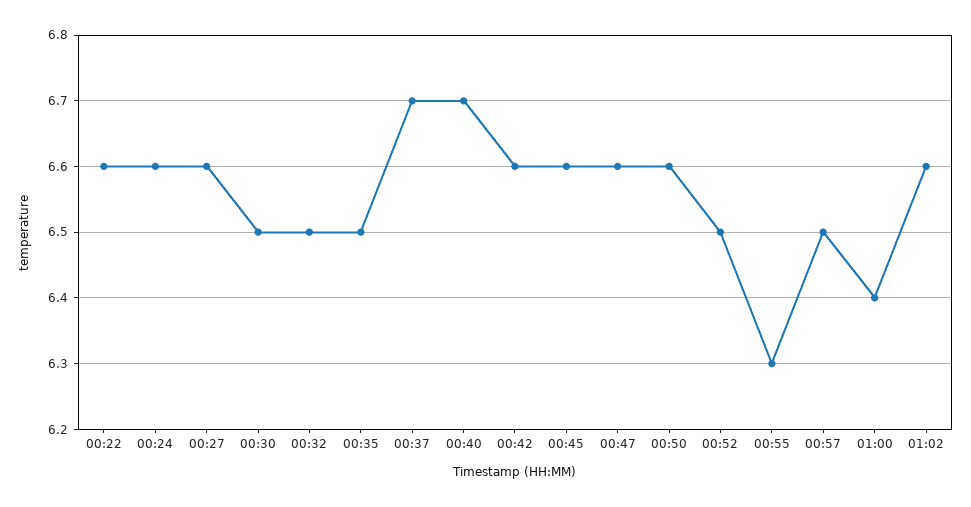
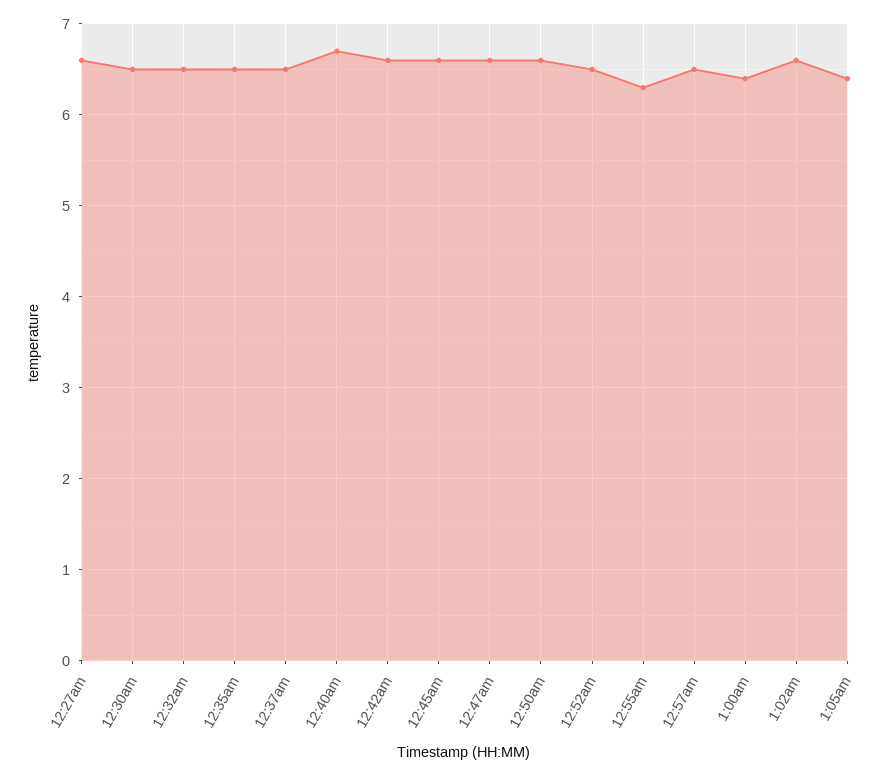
00:22: 6.6 -> none
00:24: 6.6 -> none
00:37: 6.7 -> 6.5
1:05am: none -> 6.4

